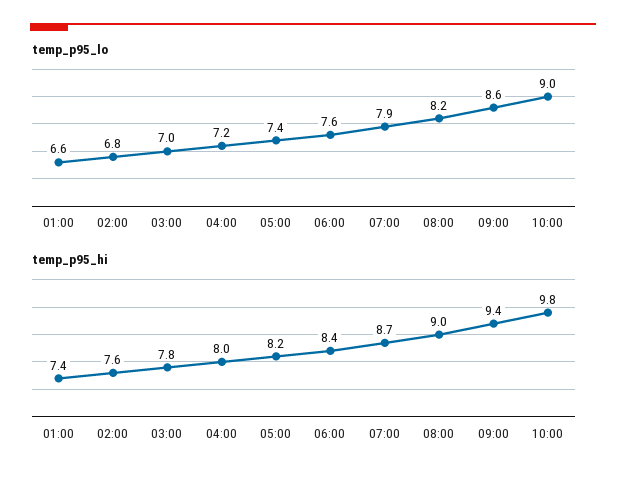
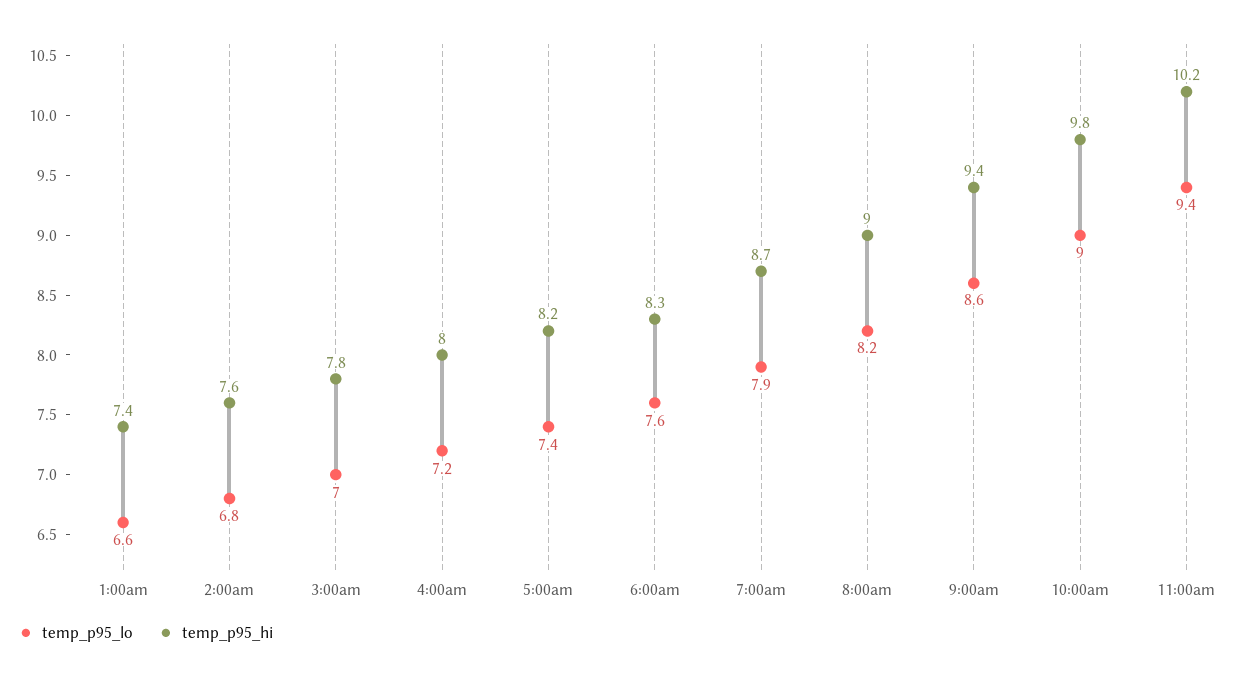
temp_p95_hi, 06:00: 8.4 -> 8.3
temp_p95_lo, 11:00am: none -> 9.4
temp_p95_hi, 11:00am: none -> 10.2

